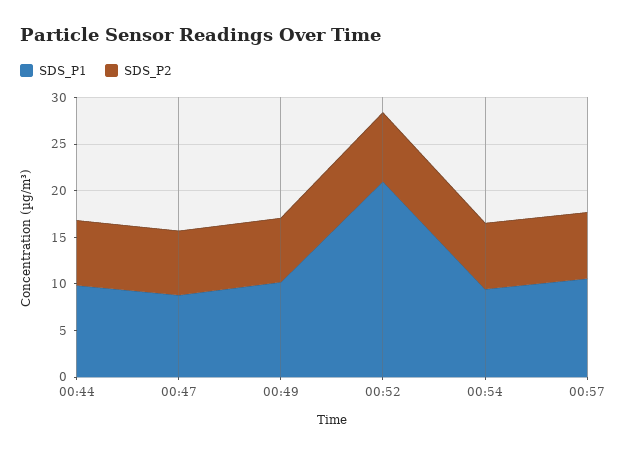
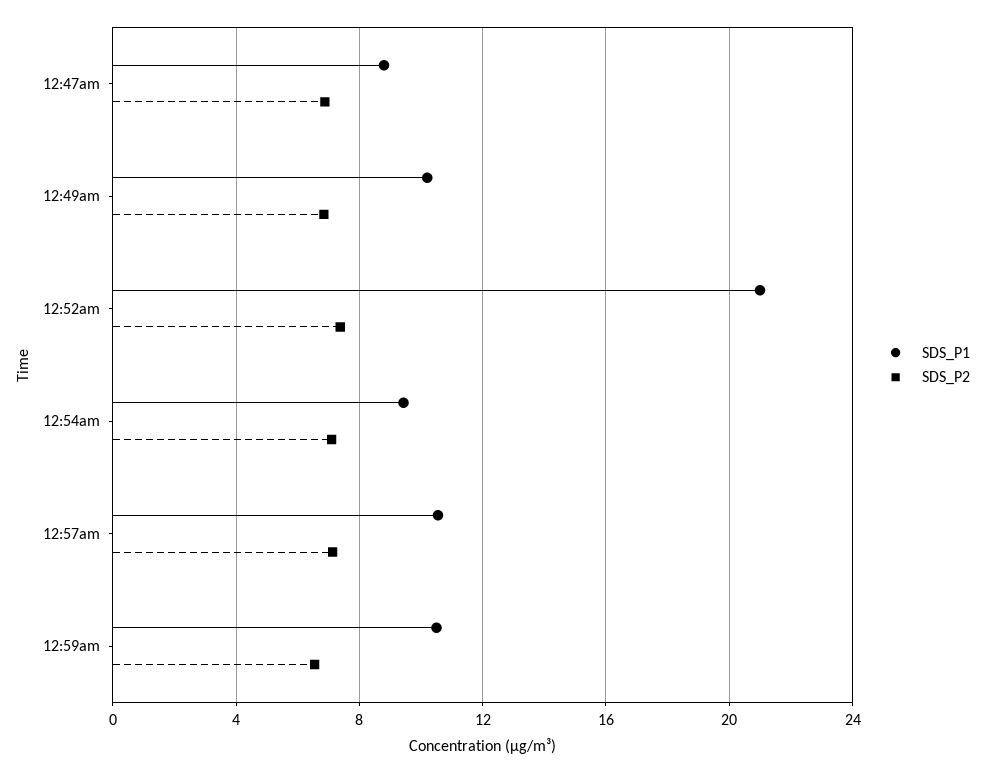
SDS_P1, 00:44: 10 -> none
SDS_P2, 00:44: 7 -> none
SDS_P1, 12:59am: none -> 10.5
SDS_P2, 12:59am: none -> 6.5

